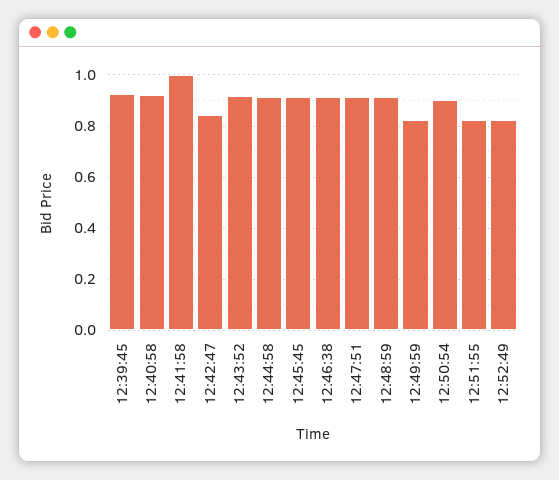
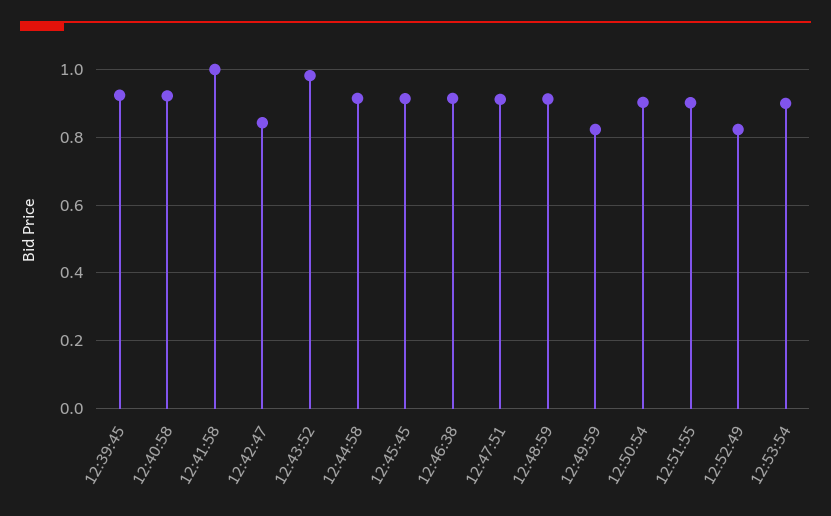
12:43:52: 0.925 -> 0.98
12:51:55: 0.825 -> 0.9
12:53:54: none -> 0.9

